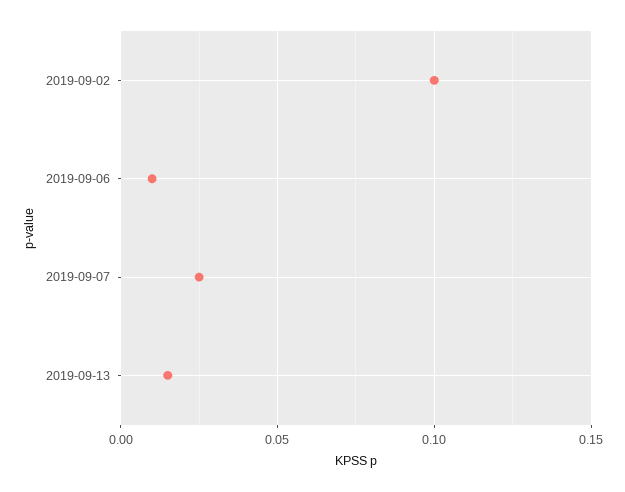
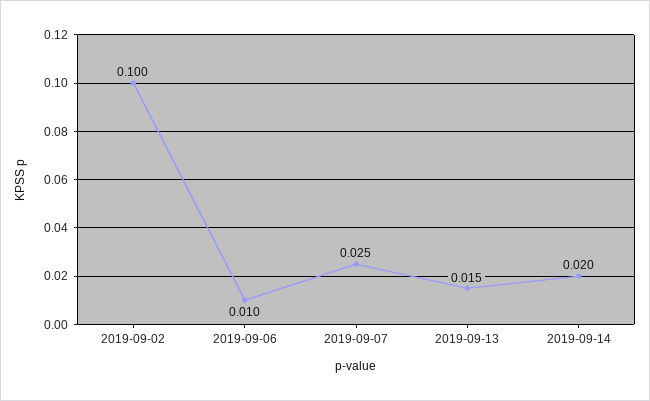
2019-09-14: none -> 0.02

